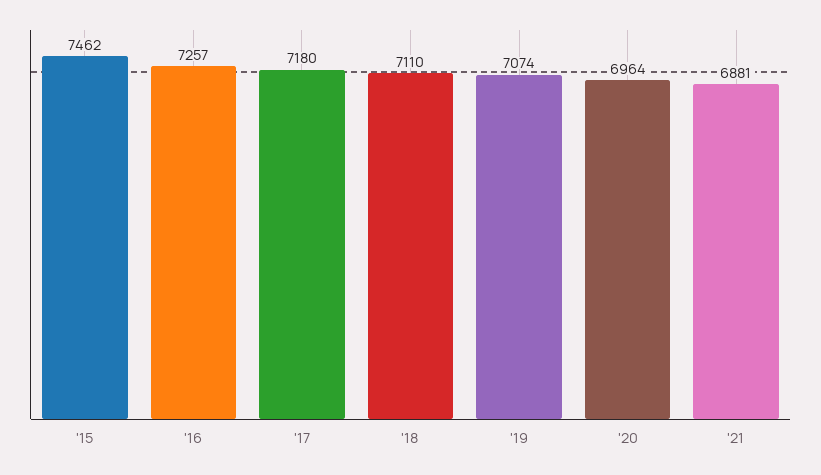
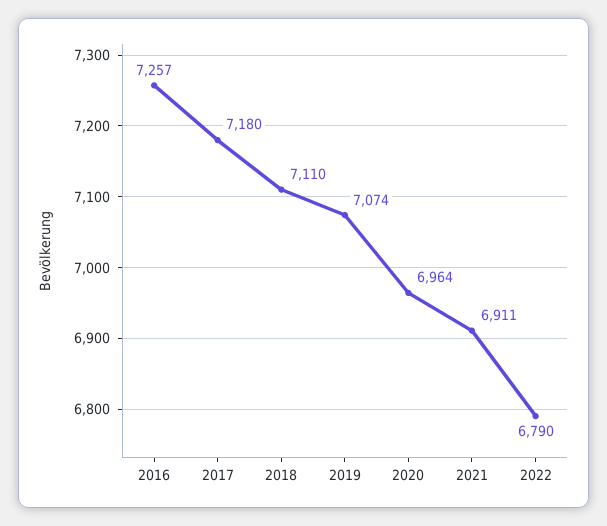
'15: 7462 -> none
'21: 6881 -> 6911
2022: none -> 6790

